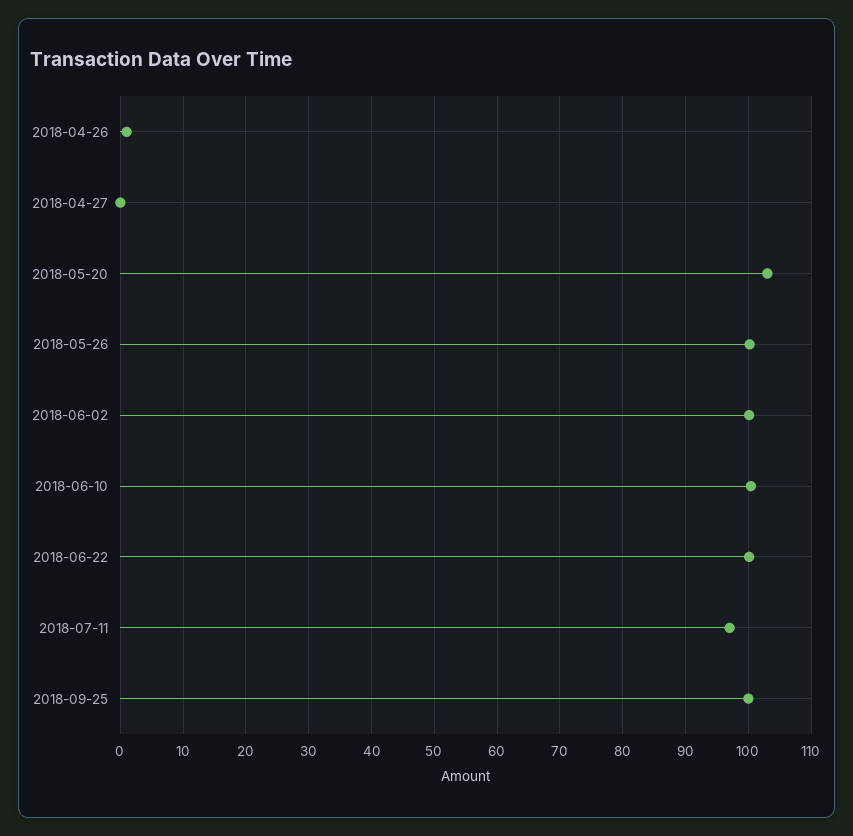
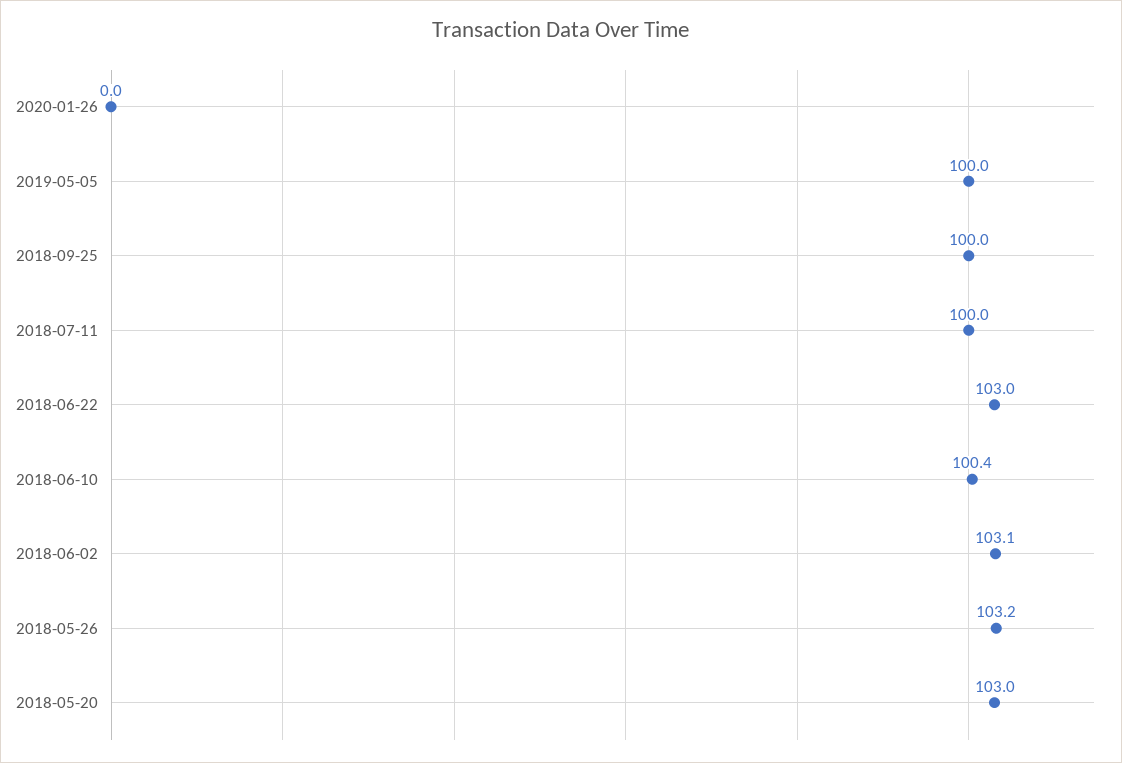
2018-04-26: 1 -> none
2018-04-27: 0 -> none
2018-05-26: 100 -> 103.2
2018-06-02: 100 -> 103.1
2018-06-22: 100 -> 103
2018-07-11: 97 -> 100
2020-01-26: none -> 0
2019-05-05: none -> 100

